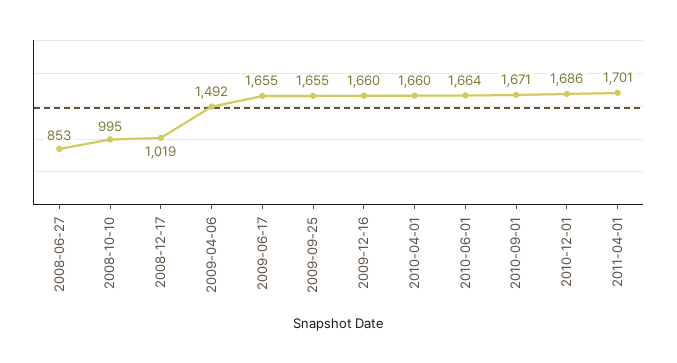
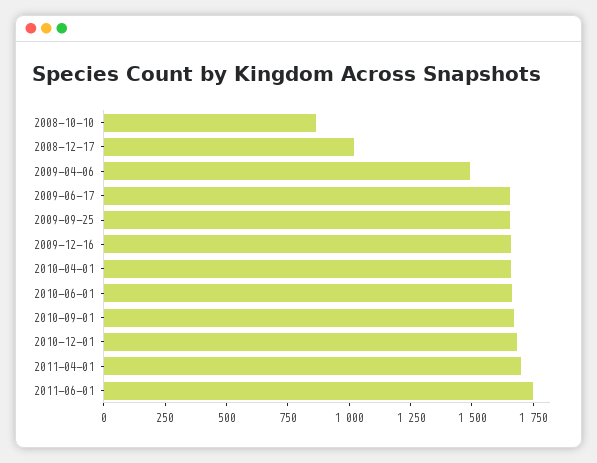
2008-06-27: 853 -> none
2008-10-10: 995 -> 850
2011-06-01: none -> 1750

